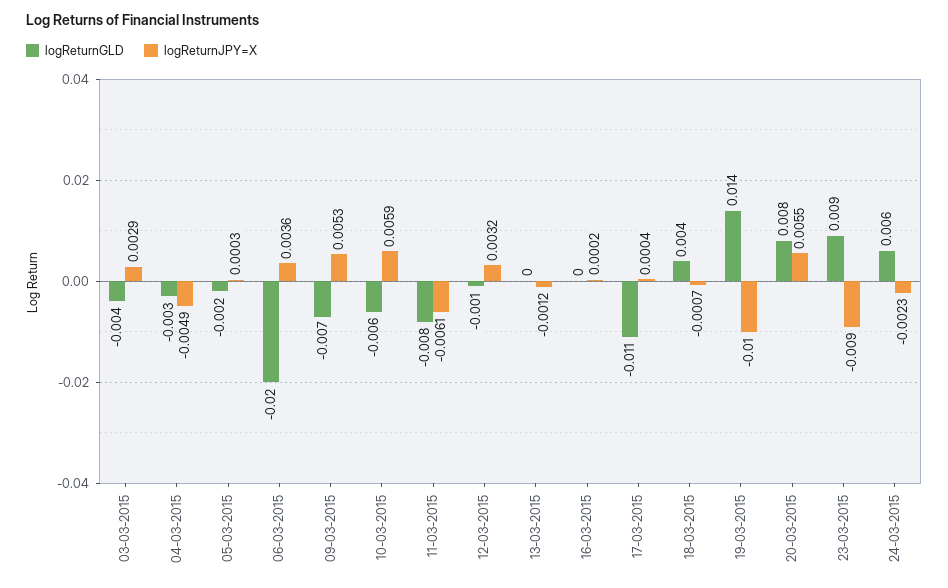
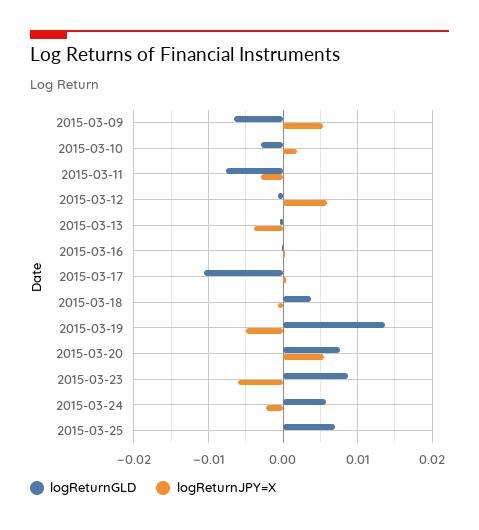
logReturnGLD, 03-03-2015: -0.004 -> none
logReturnJPY=X, 03-03-2015: 0.0029 -> none
logReturnGLD, 04-03-2015: -0.003 -> none
logReturnJPY=X, 04-03-2015: -0.0049 -> none
logReturnGLD, 05-03-2015: -0.002 -> none
logReturnJPY=X, 05-03-2015: 0.0003 -> none
logReturnGLD, 06-03-2015: -0.02 -> none
logReturnJPY=X, 06-03-2015: 0.0036 -> none
logReturnGLD, 10-03-2015: -0.006 -> -0.003
logReturnJPY=X, 10-03-2015: 0.0059 -> 0.002
logReturnJPY=X, 11-03-2015: -0.0061 -> -0.003
logReturnJPY=X, 12-03-2015: 0.0032 -> 0.006
logReturnJPY=X, 13-03-2015: -0.0012 -> -0.004
logReturnJPY=X, 19-03-2015: -0.01 -> -0.005
logReturnJPY=X, 23-03-2015: -0.009 -> -0.006
logReturnGLD, 2015-03-25: none -> 0.007
logReturnJPY=X, 2015-03-25: none -> 0

